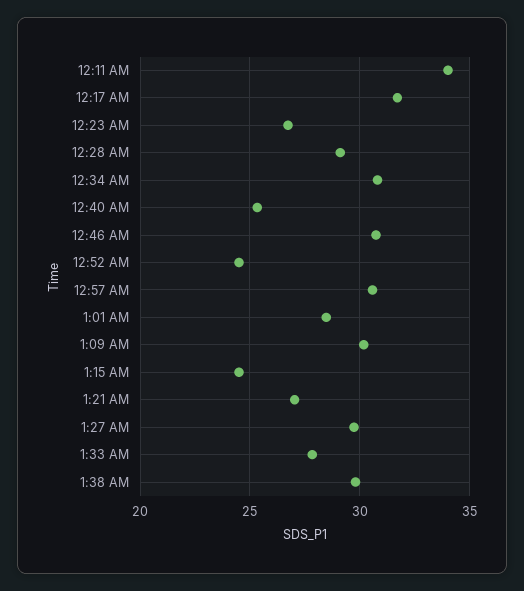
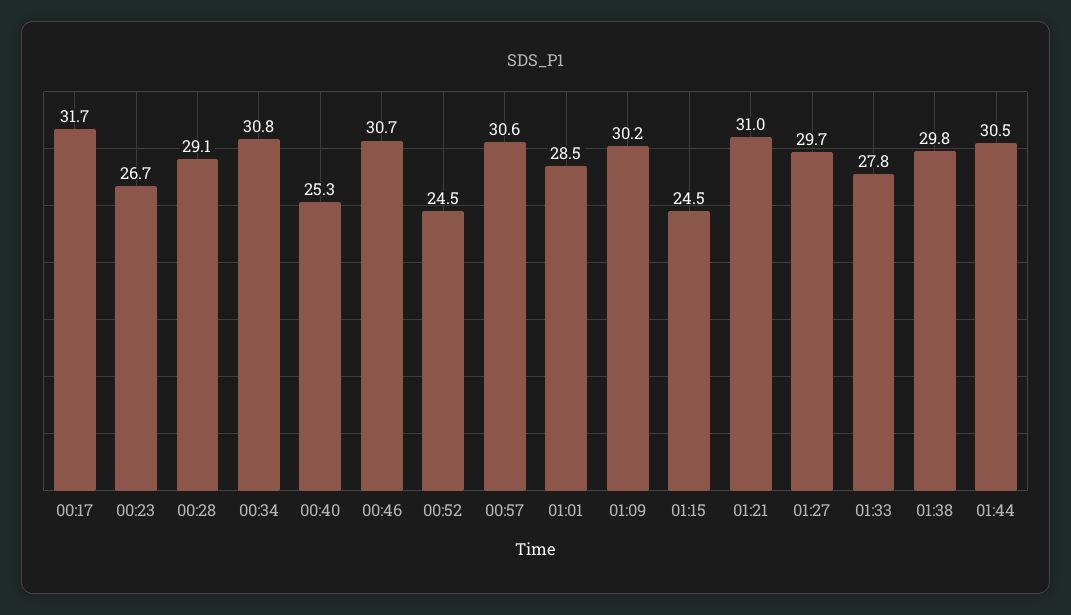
12:11 AM: 34 -> none
1:21 AM: 27 -> 31
01:44: none -> 30.5

